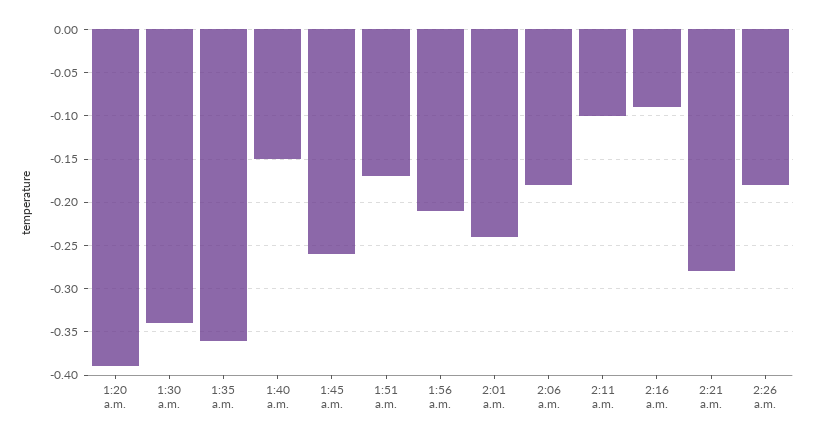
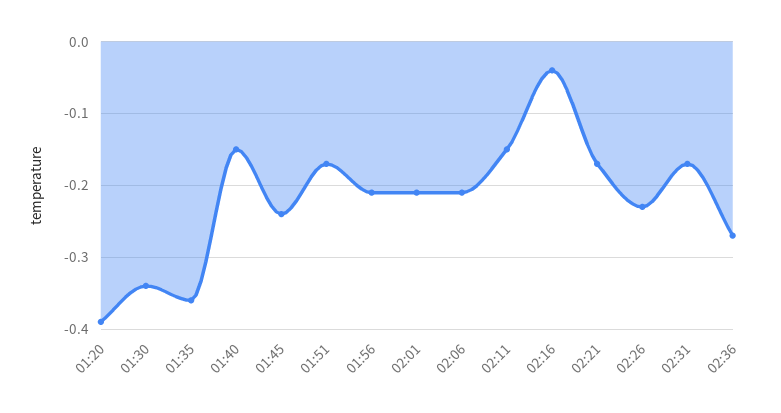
1:45 a.m.: -0.26 -> -0.24
2:01 a.m.: -0.24 -> -0.21
2:06 a.m.: -0.18 -> -0.21
2:11 a.m.: -0.1 -> -0.15
2:16 a.m.: -0.09 -> -0.04
2:21 a.m.: -0.28 -> -0.17
2:26 a.m.: -0.18 -> -0.23
02:31: none -> -0.17
02:36: none -> -0.27

